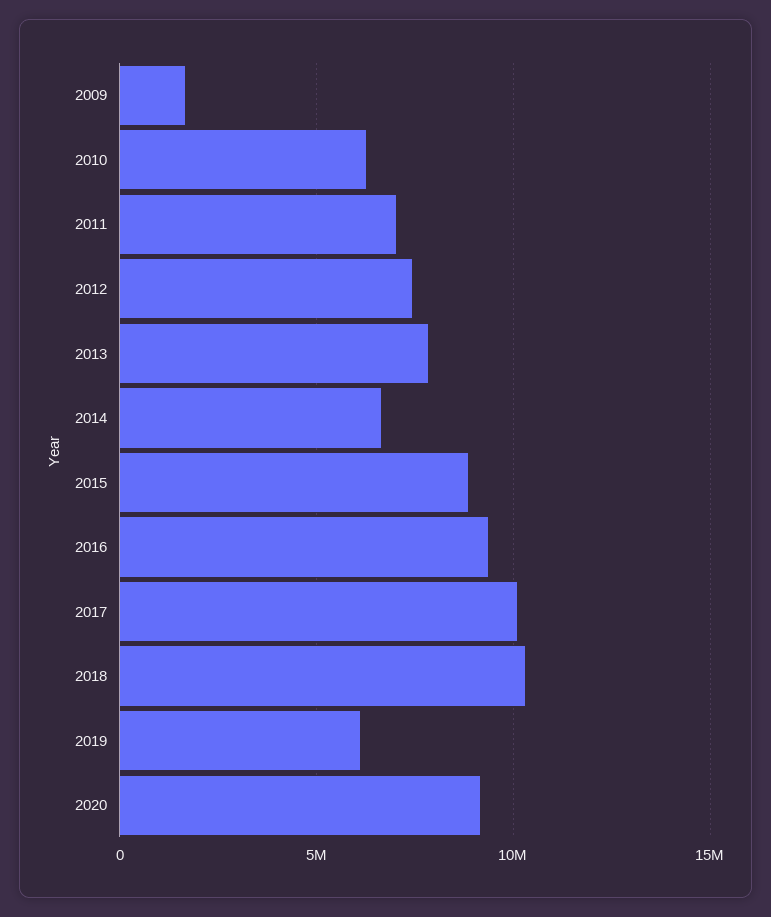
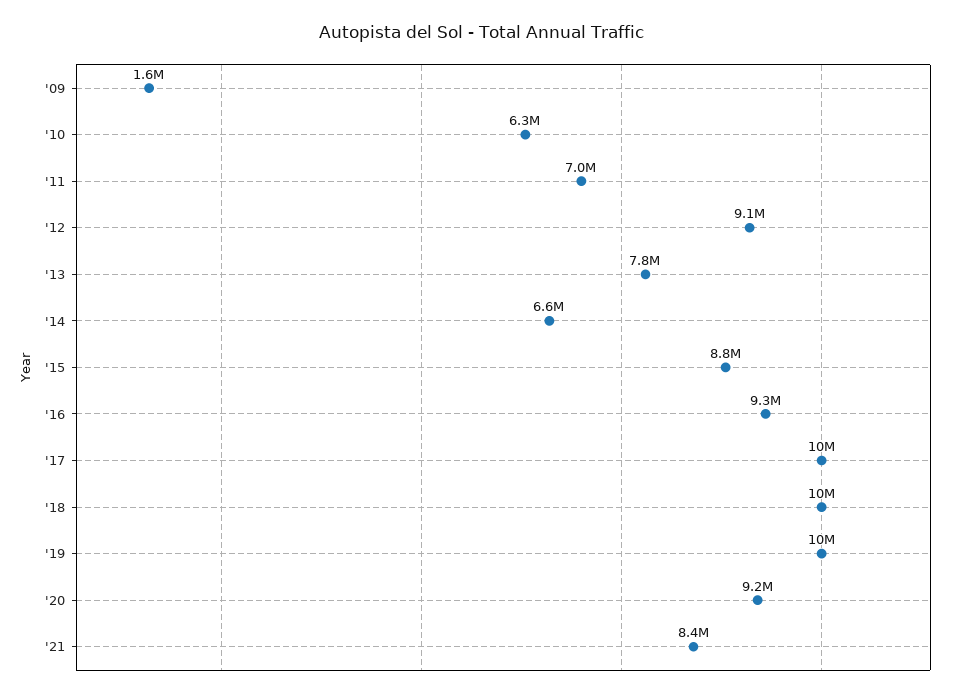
2012: 7500000 -> 9100000
2019: 6000000 -> 10000000
'21: none -> 8400000

